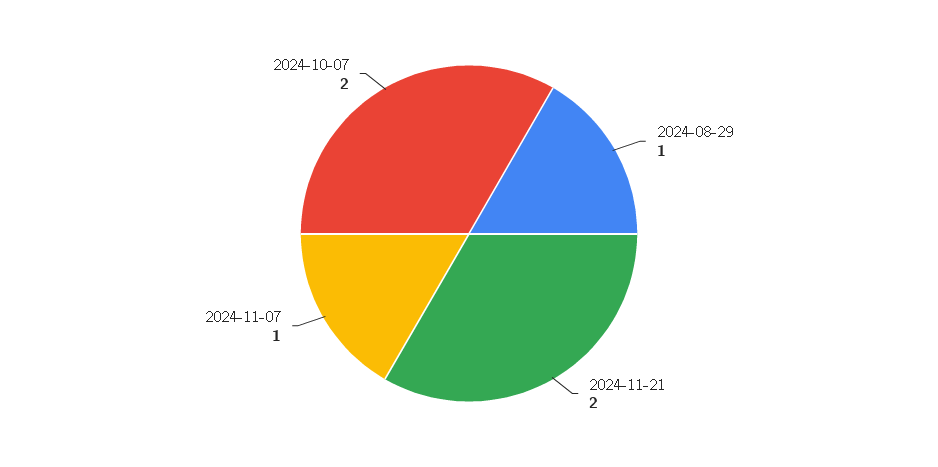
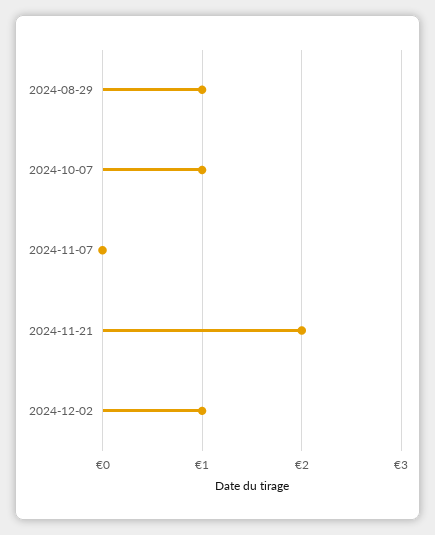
2024-11-07: 1 -> 0
2024-10-07: 2 -> 1
2024-12-02: none -> 1

